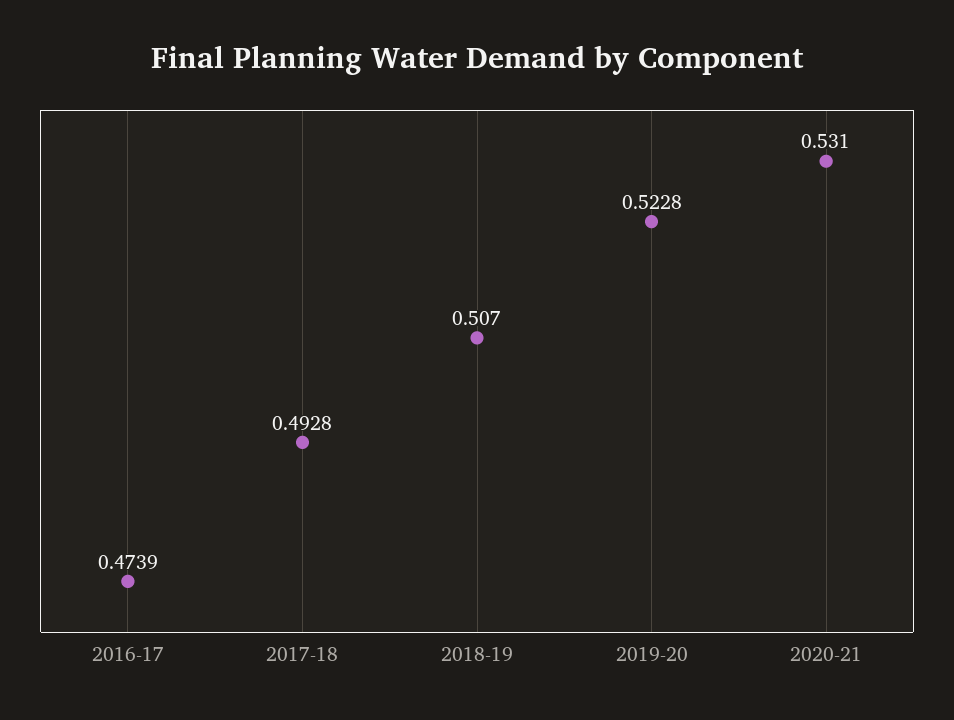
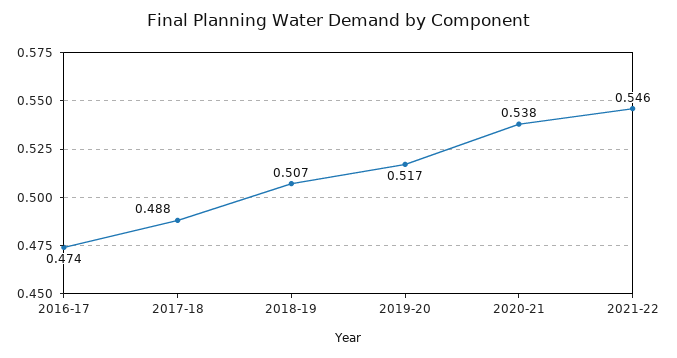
2017-18: 0.4928 -> 0.488
2019-20: 0.5228 -> 0.517
2020-21: 0.531 -> 0.538
2021-22: none -> 0.546

